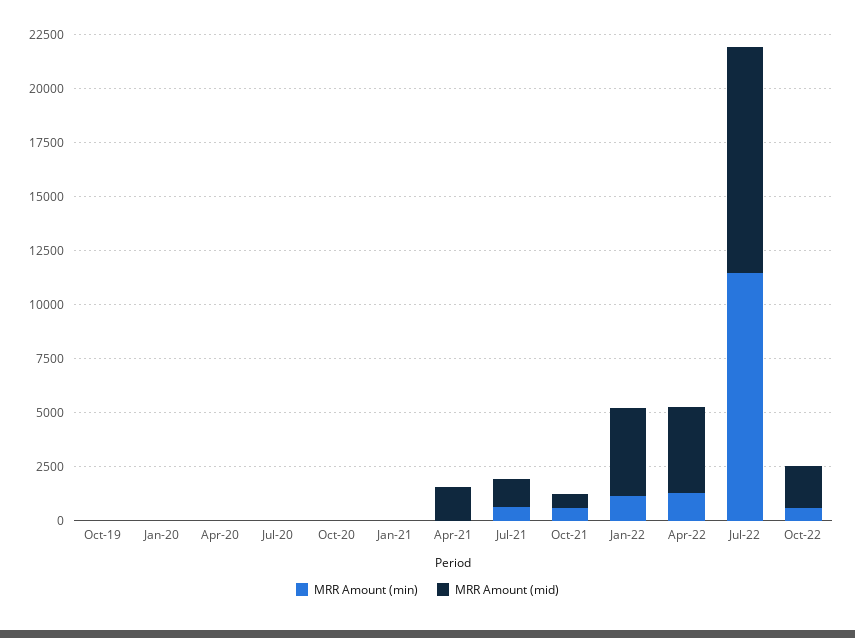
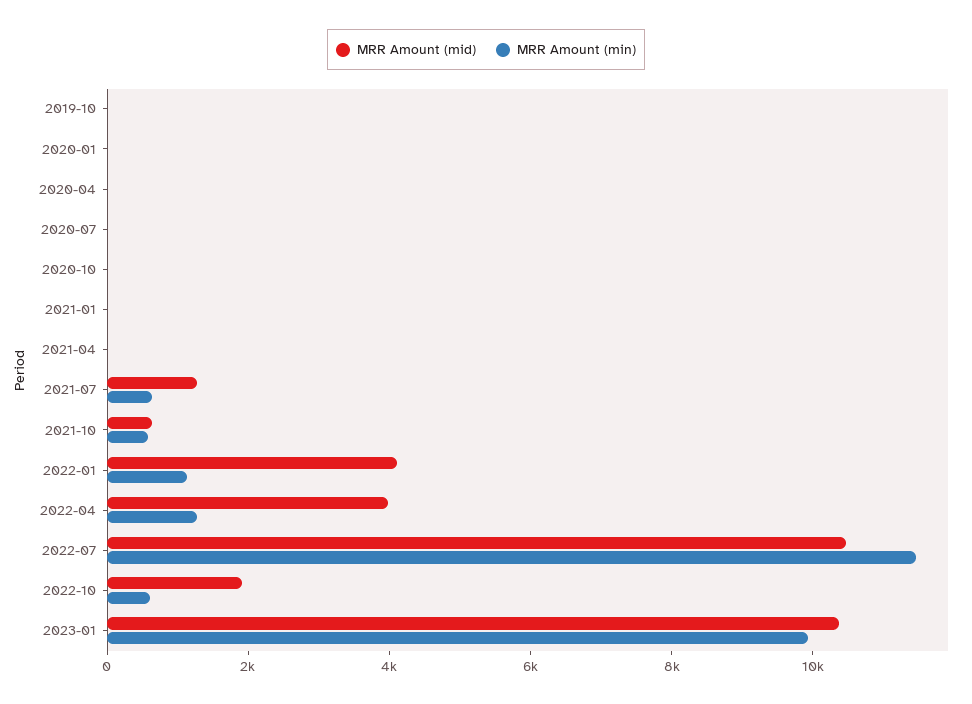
MRR Amount (mid), Apr-21: 1500 -> 0
MRR Amount (mid), 2023-01: none -> 10500
MRR Amount (min), 2023-01: none -> 10000

